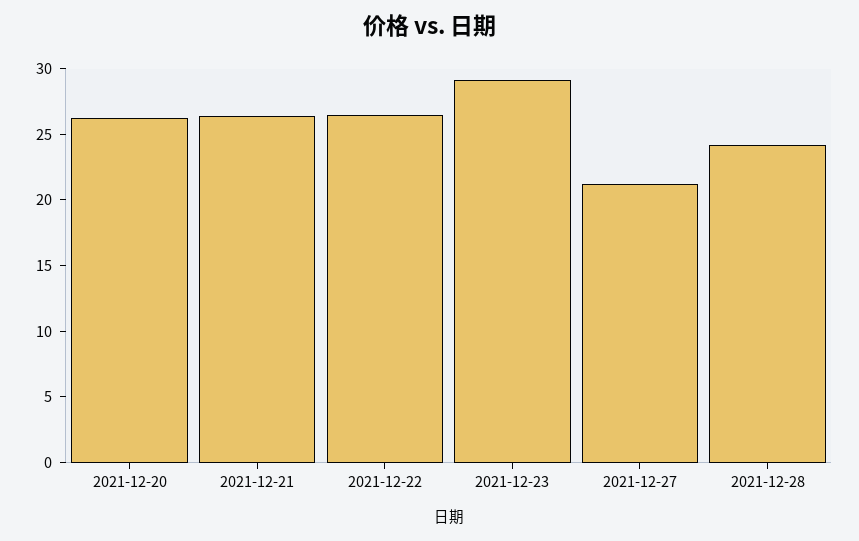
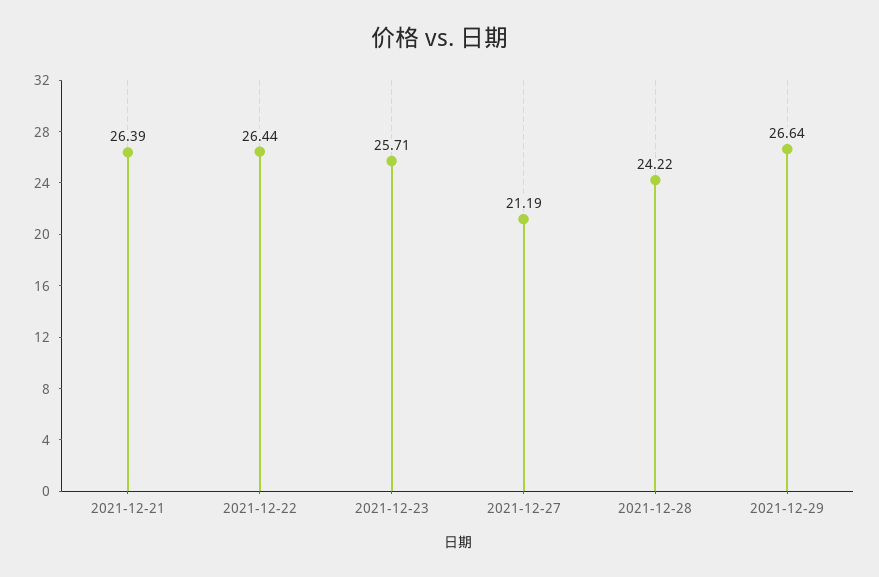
2021-12-20: 26 -> none
2021-12-23: 29 -> 25.71
2021-12-29: none -> 26.64

